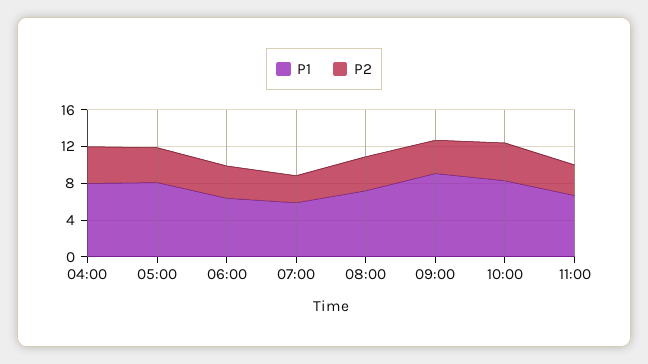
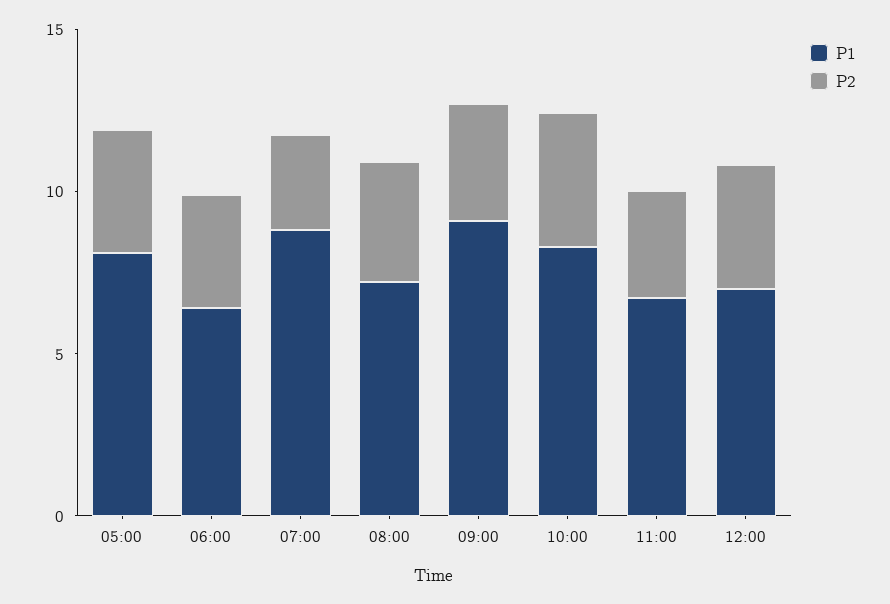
P1, 04:00: 8 -> none
P2, 04:00: 4 -> none
P1, 07:00: 6 -> 9
P1, 12:00: none -> 7
P2, 12:00: none -> 4

